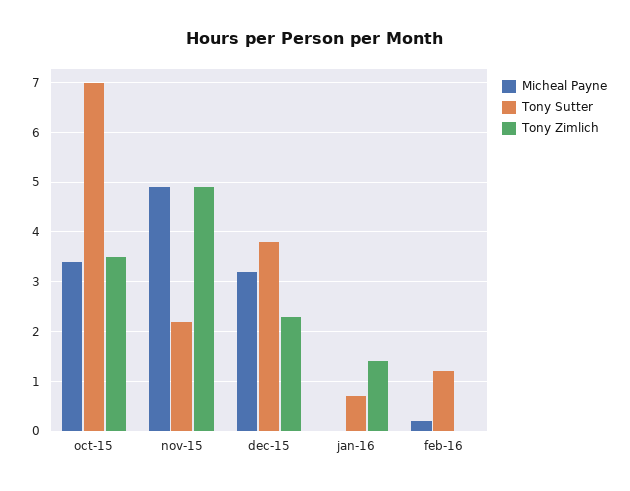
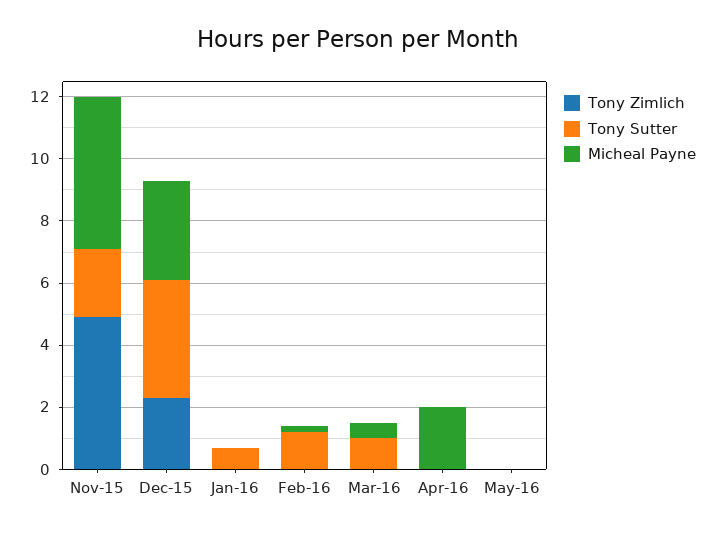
Micheal Payne, oct-15: 3.5 -> none
Tony Sutter, oct-15: 7 -> none
Tony Zimlich, oct-15: 3.5 -> none
Tony Zimlich, jan-16: 1.5 -> 0
Tony Zimlich, Mar-16: none -> 0
Tony Sutter, Mar-16: none -> 1
Micheal Payne, Mar-16: none -> 0.5
Tony Zimlich, Apr-16: none -> 0
Tony Sutter, Apr-16: none -> 0
Micheal Payne, Apr-16: none -> 2
Tony Zimlich, May-16: none -> 0
Tony Sutter, May-16: none -> 0
Micheal Payne, May-16: none -> 0

